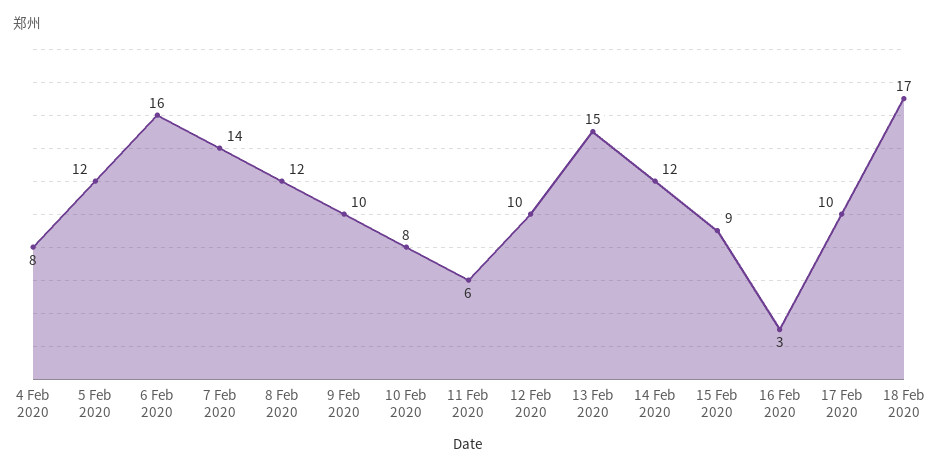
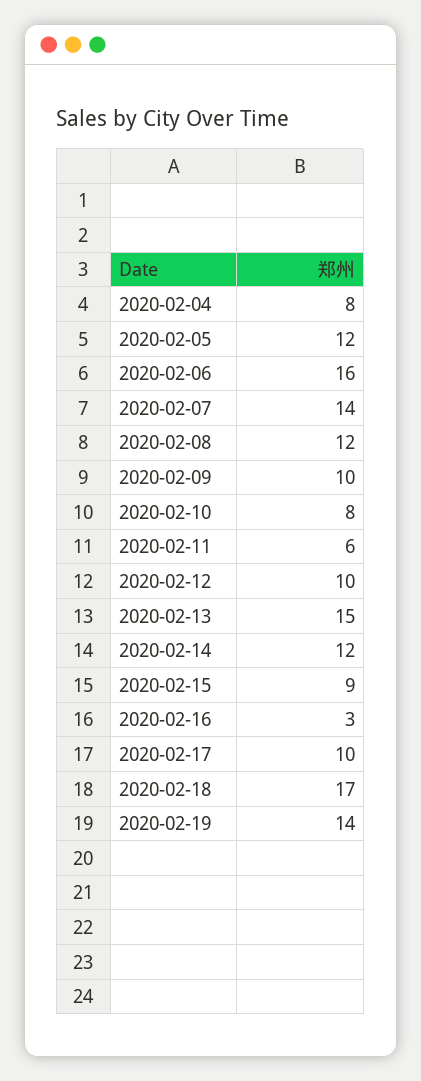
2020-02-19: none -> 14

